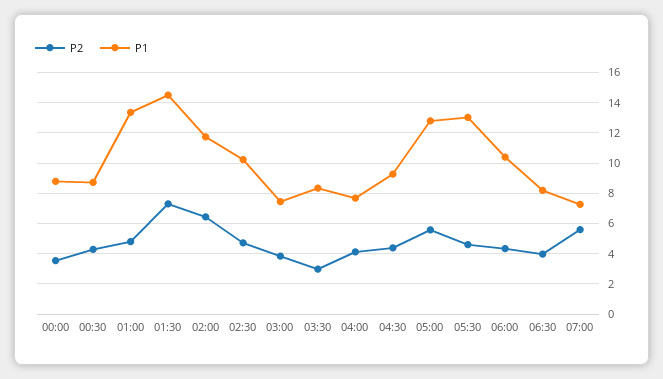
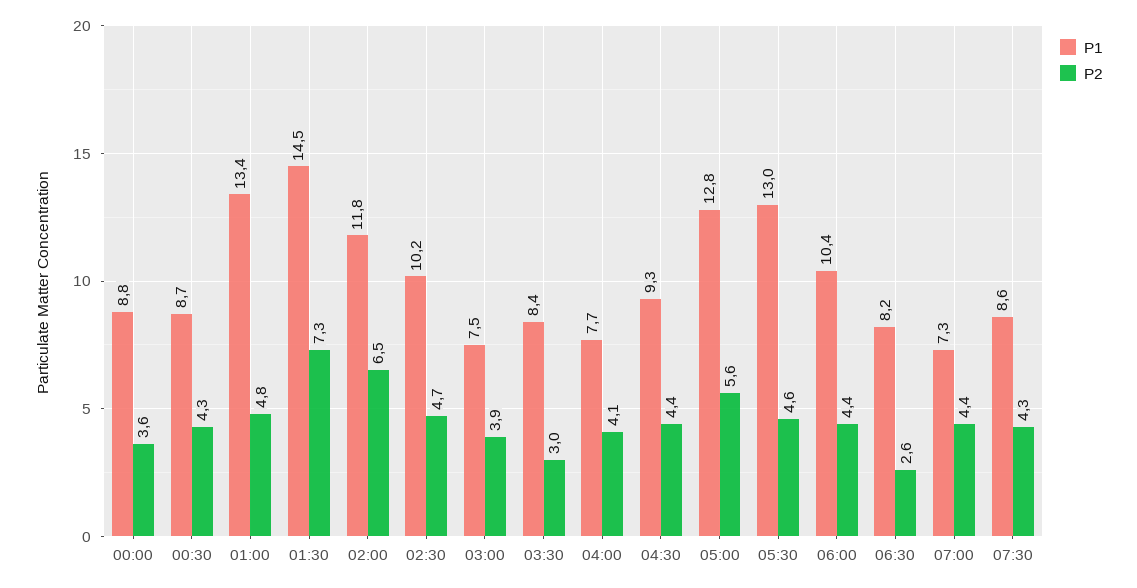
P2, 06:30: 4 -> 2.6
P2, 07:00: 5.5 -> 4.4
P1, 07:30: none -> 8.6
P2, 07:30: none -> 4.3

